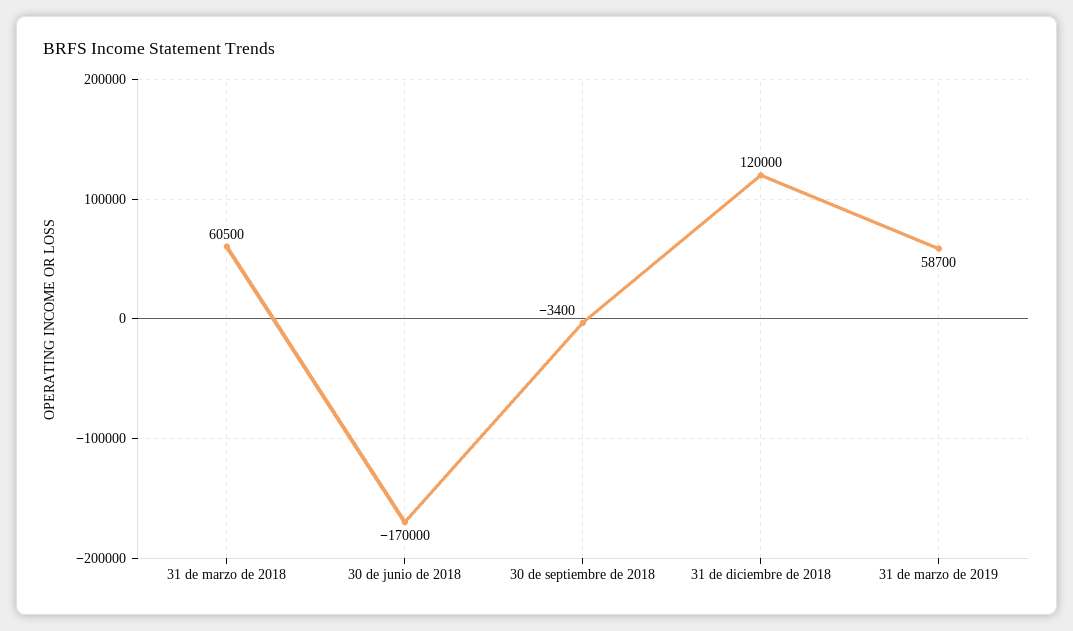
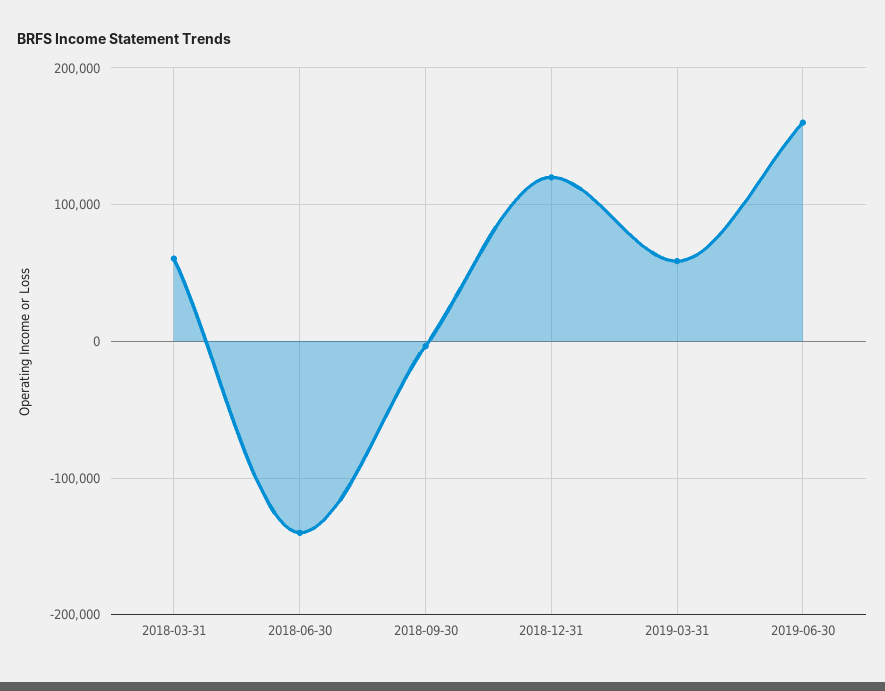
30 de junio de 2018: -170000 -> -140000
2019-06-30: none -> 160000

